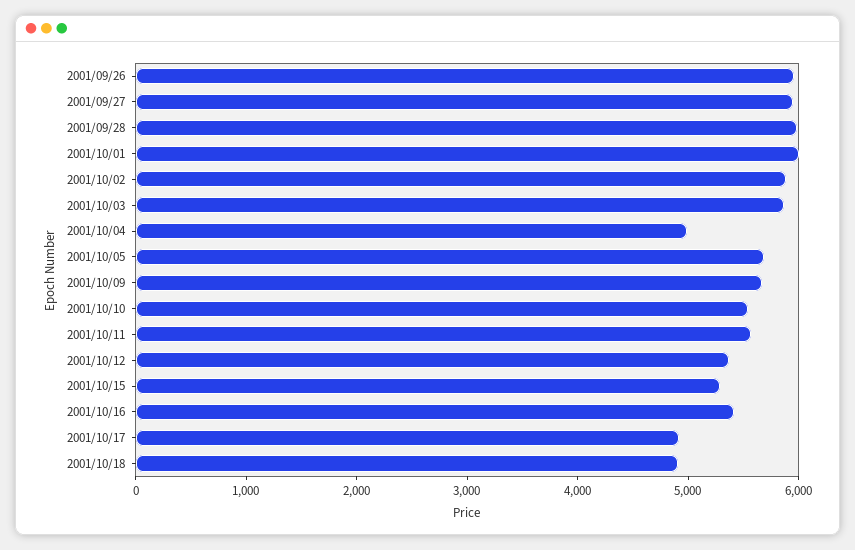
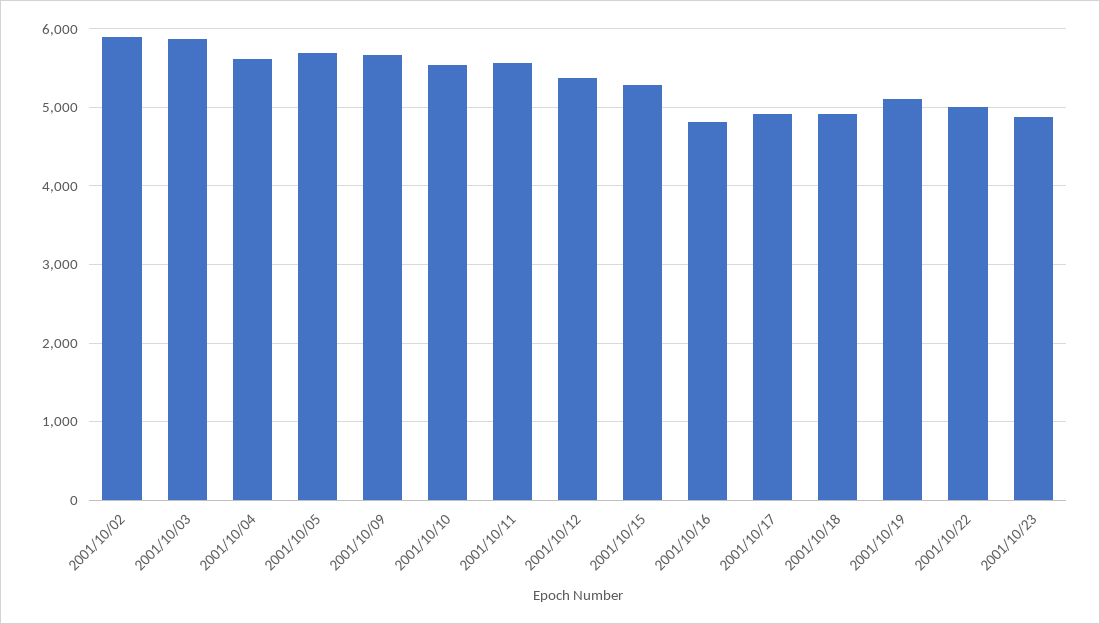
2001/09/26: 6000 -> none
2001/09/27: 6000 -> none
2001/09/28: 6000 -> none
2001/10/01: 6000 -> none
2001/10/04: 5000 -> 5600
2001/10/16: 5400 -> 4800
2001/10/19: none -> 5100
2001/10/22: none -> 5000
2001/10/23: none -> 4900

